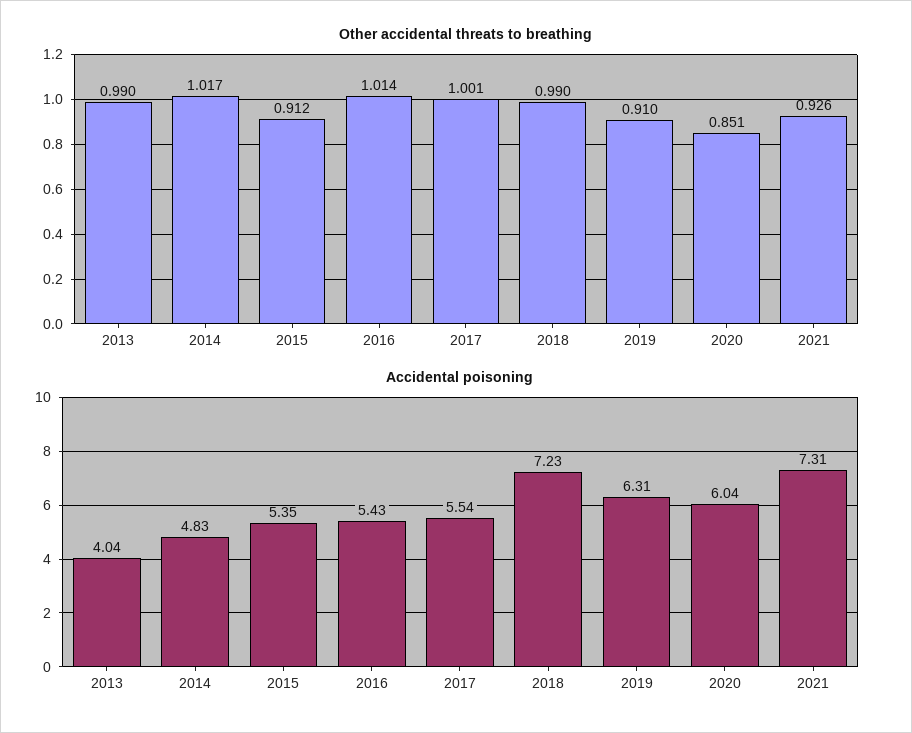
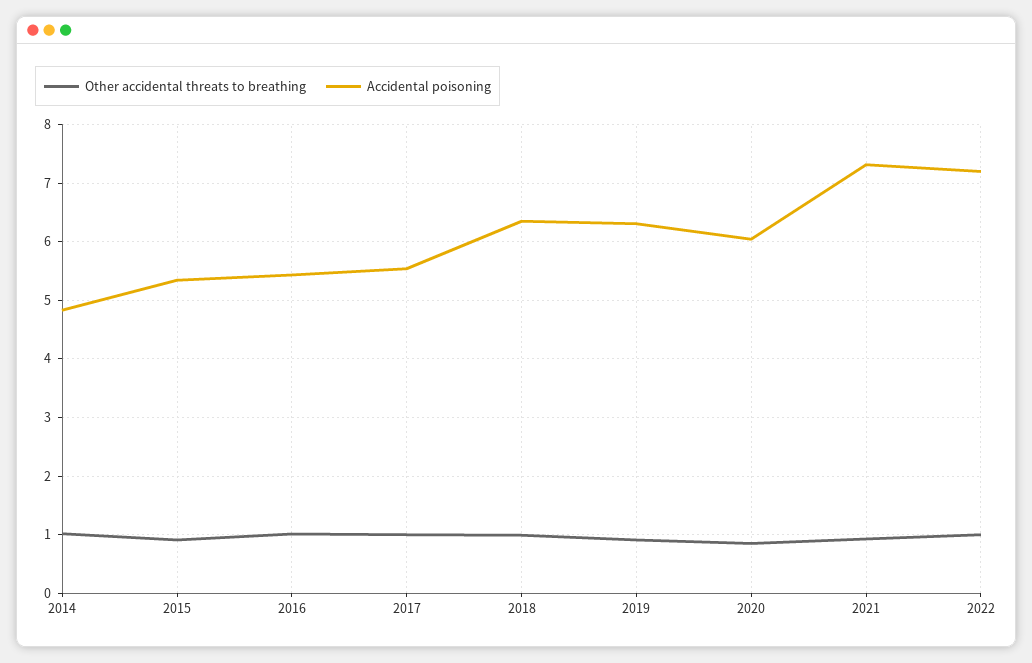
Other accidental threats to breathing, 2013: 0.99 -> none
Accidental poisoning, 2013: 4.04 -> none
Accidental poisoning, 2018: 7.23 -> 6.4
Other accidental threats to breathing, 2022: none -> 1
Accidental poisoning, 2022: none -> 7.2

